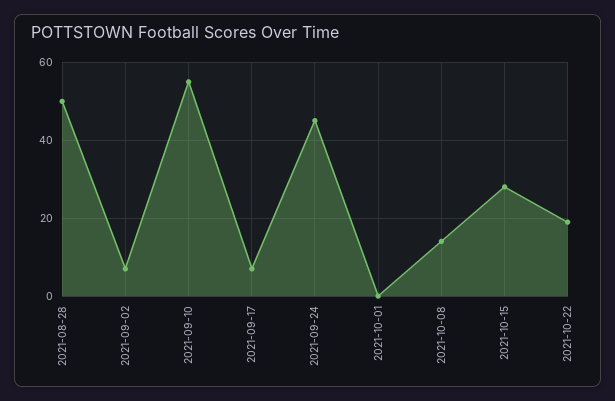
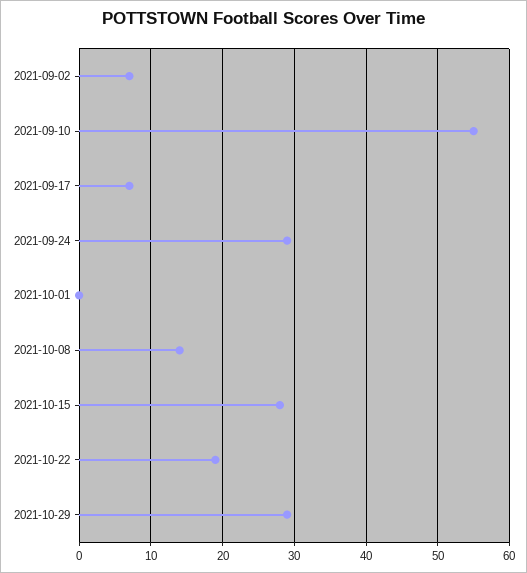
2021-08-28: 50 -> none
2021-09-24: 45 -> 29
2021-10-29: none -> 29

